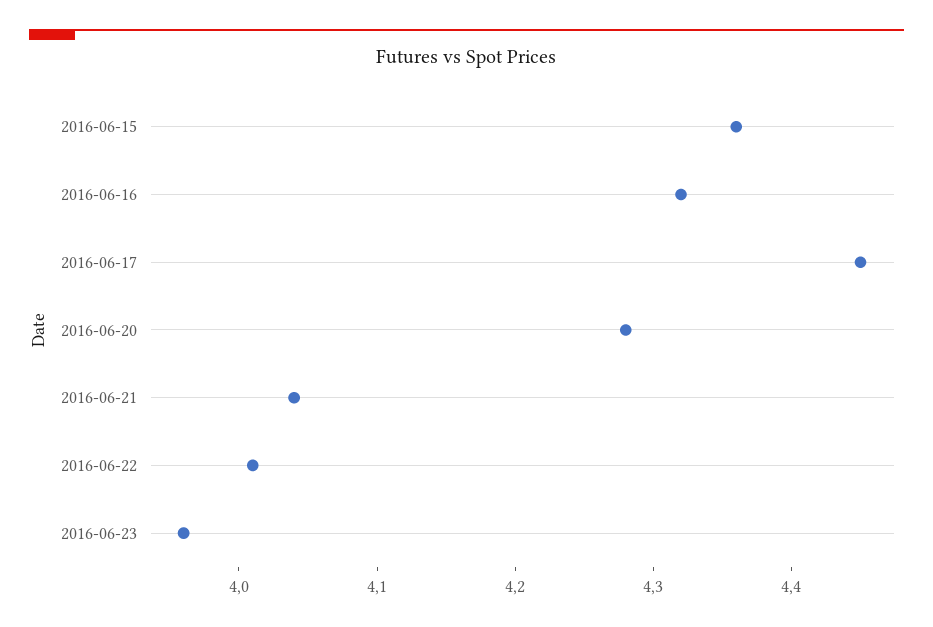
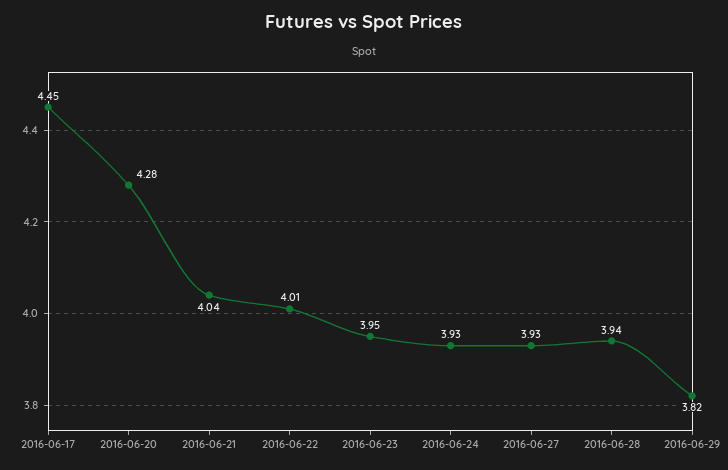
2016-06-15: 4.36 -> none
2016-06-16: 4.32 -> none
2016-06-23: 3.96 -> 3.95
2016-06-24: none -> 3.93
2016-06-27: none -> 3.93
2016-06-28: none -> 3.94
2016-06-29: none -> 3.82

